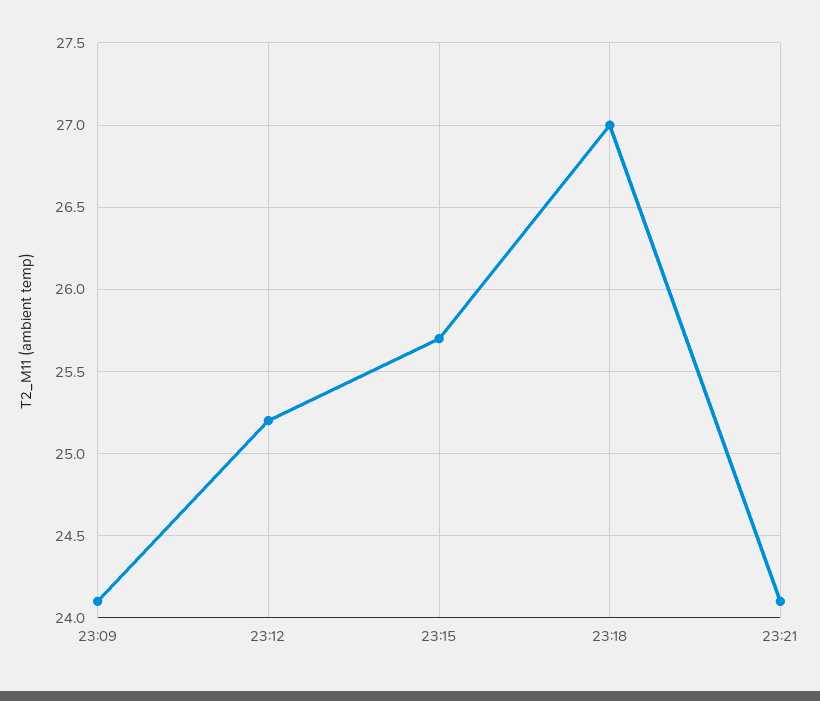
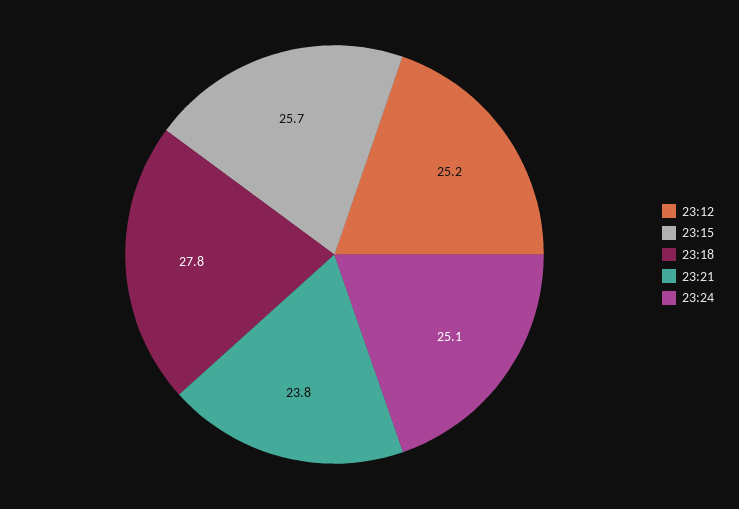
23:09: 24.1 -> none
23:18: 27 -> 27.8
23:21: 24.1 -> 23.8
23:24: none -> 25.1

